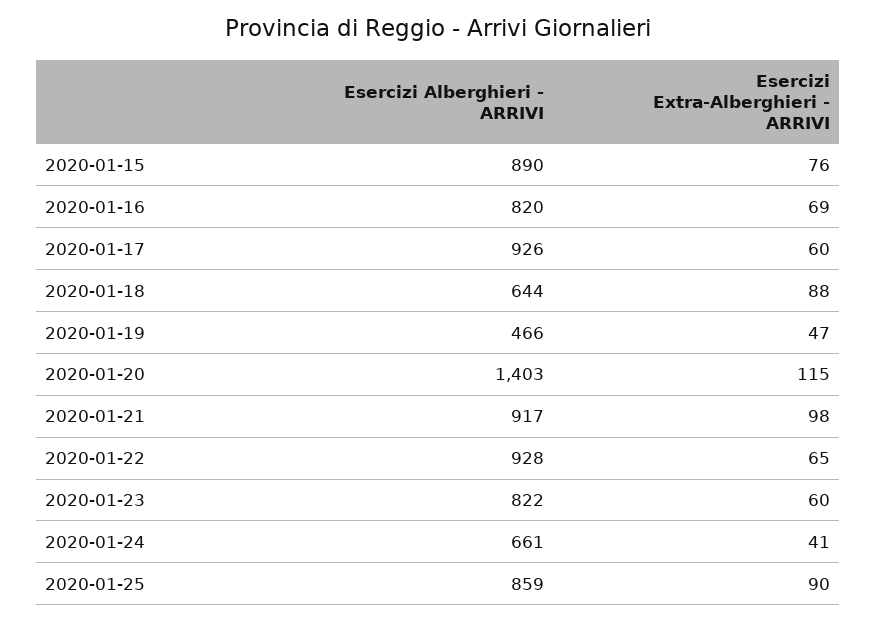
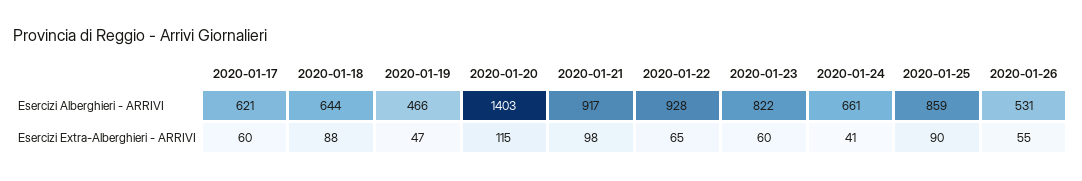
Esercizi Alberghieri - ARRIVI, 2020-01-15: 890 -> none
Esercizi Extra-Alberghieri - ARRIVI, 2020-01-15: 76 -> none
Esercizi Alberghieri - ARRIVI, 2020-01-16: 820 -> none
Esercizi Extra-Alberghieri - ARRIVI, 2020-01-16: 69 -> none
Esercizi Alberghieri - ARRIVI, 2020-01-17: 926 -> 621
Esercizi Alberghieri - ARRIVI, 2020-01-26: none -> 531
Esercizi Extra-Alberghieri - ARRIVI, 2020-01-26: none -> 55

